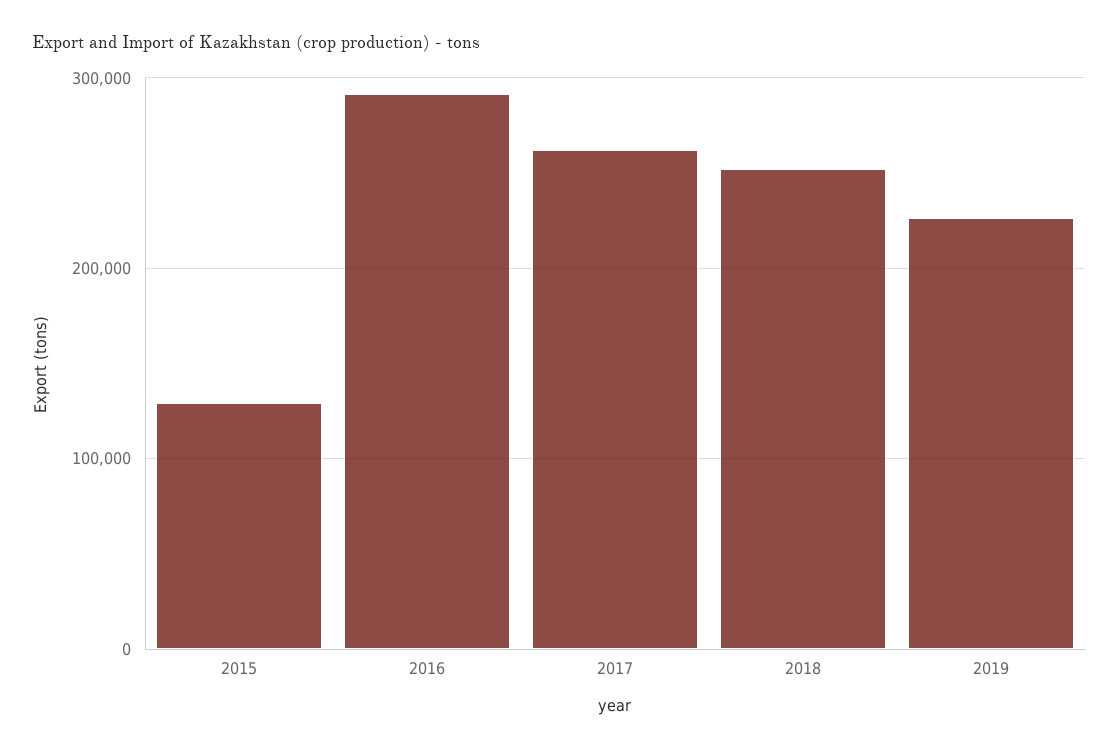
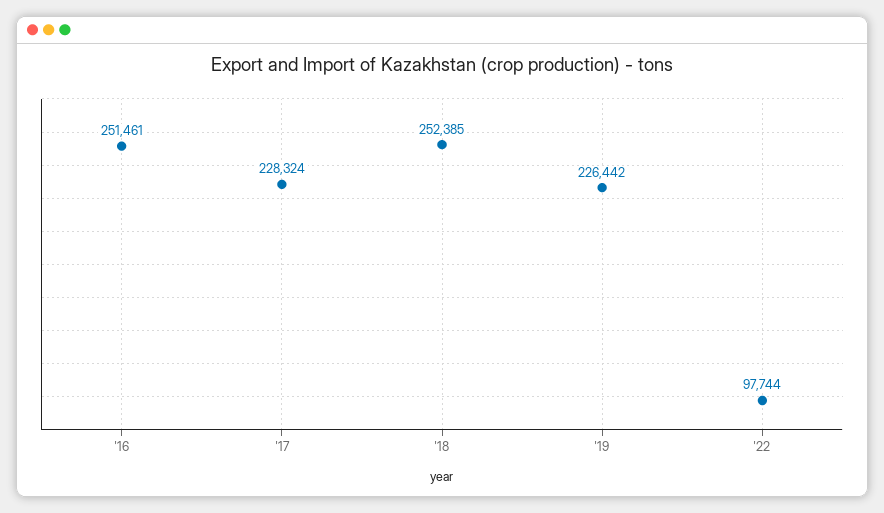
2015: 130000 -> none
2016: 290000 -> 251461
2017: 260000 -> 228324
'22: none -> 97744

